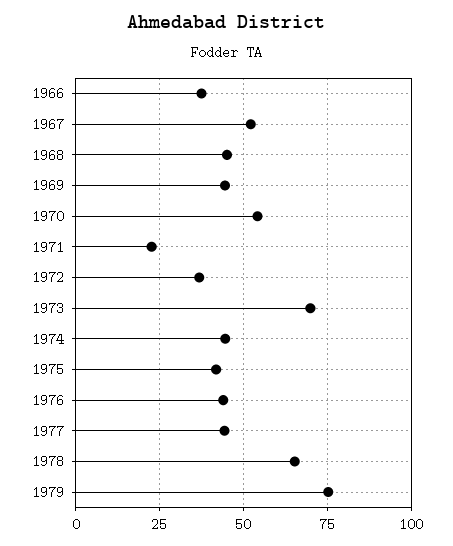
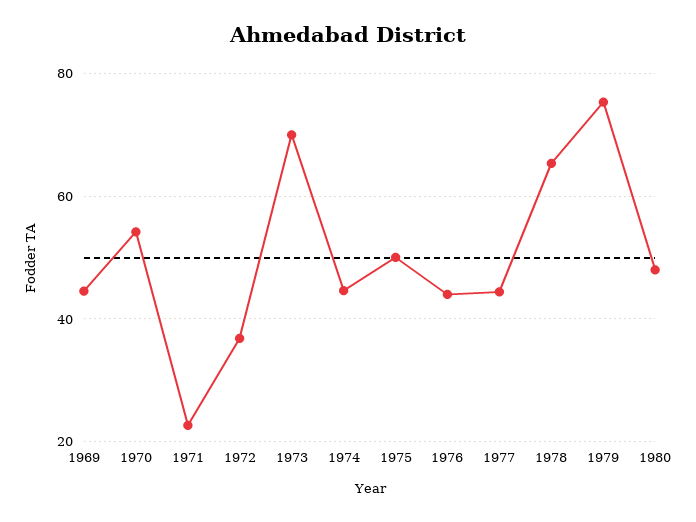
1966: 37.5 -> none
1967: 52.5 -> none
1968: 45 -> none
1975: 42.5 -> 50
1980: none -> 48

